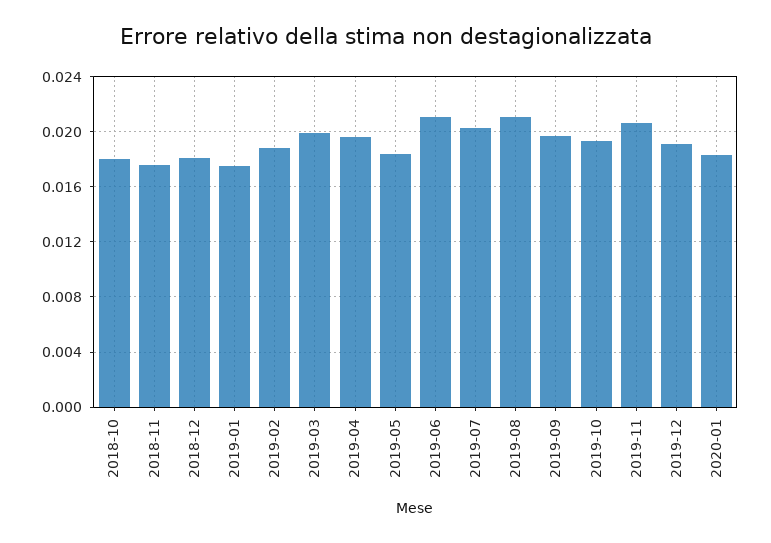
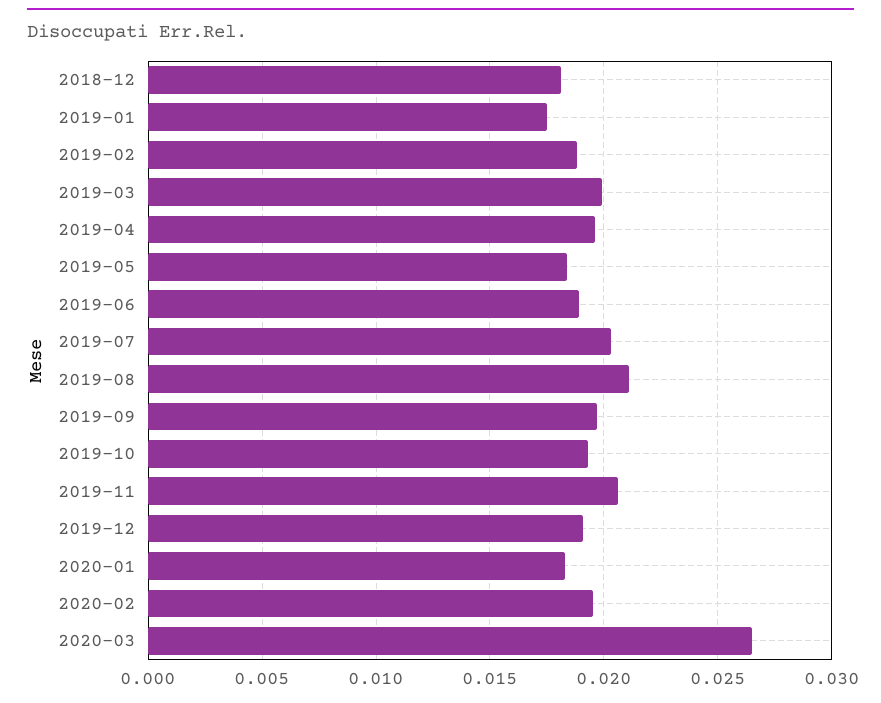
2018-10: 0.018 -> none
2018-11: 0.0175 -> none
2019-06: 0.021 -> 0.019
2020-02: none -> 0.0195
2020-03: none -> 0.0265

